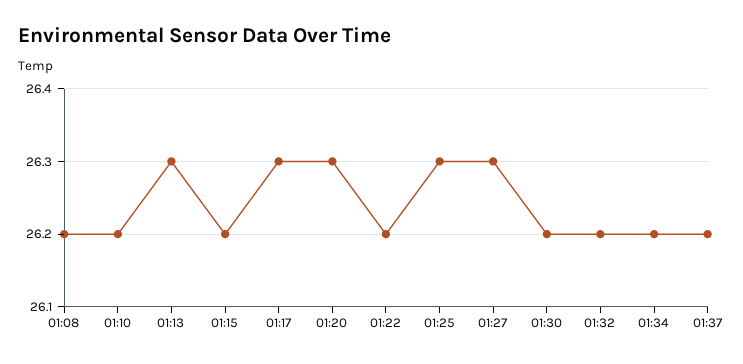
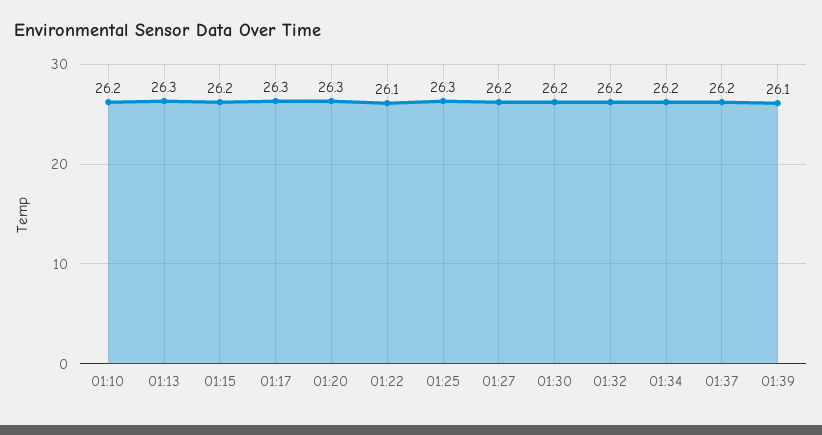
01:08: 26.2 -> none
01:22: 26.2 -> 26.1
01:27: 26.3 -> 26.2
01:39: none -> 26.1

